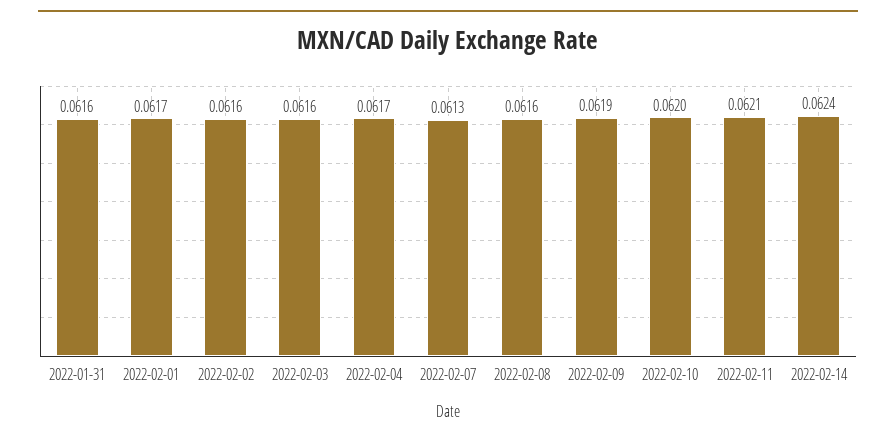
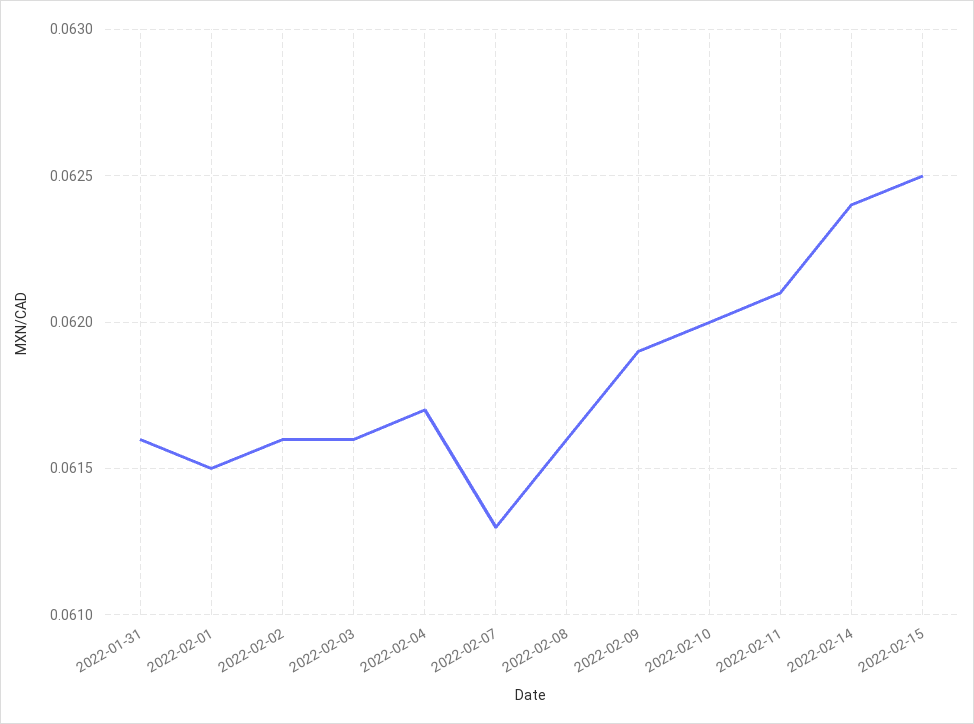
2022-02-01: 0.0617 -> 0.0615
2022-02-15: none -> 0.0625

